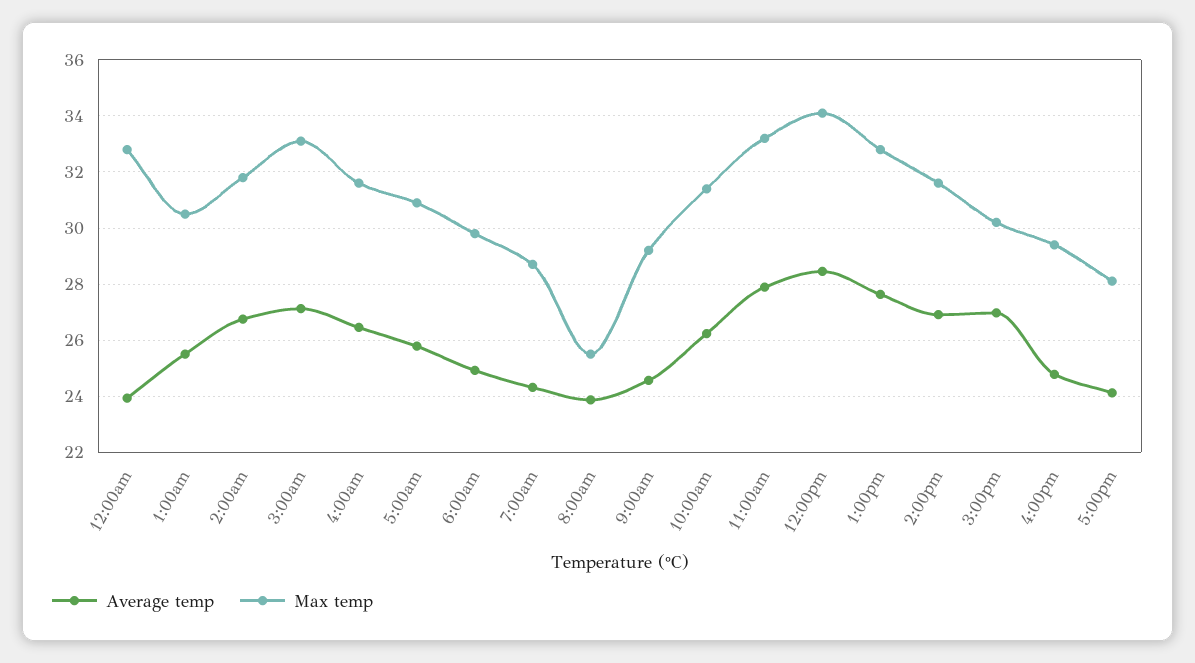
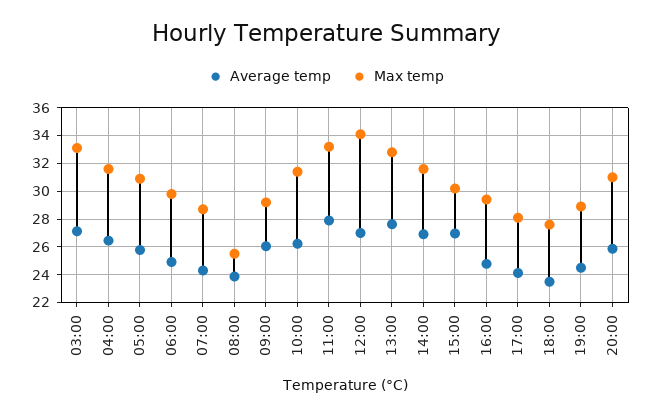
Average temp, 12:00am: 24 -> none
Max temp, 12:00am: 32.75 -> none
Average temp, 1:00am: 25.5 -> none
Max temp, 1:00am: 30.5 -> none
Average temp, 2:00am: 26.75 -> none
Max temp, 2:00am: 31.75 -> none
Average temp, 9:00am: 24.5 -> 26
Average temp, 12:00pm: 28.5 -> 27
Average temp, 18:00: none -> 23.5
Max temp, 18:00: none -> 27.5
Average temp, 19:00: none -> 24.5
Max temp, 19:00: none -> 29
Average temp, 20:00: none -> 26
Max temp, 20:00: none -> 31

